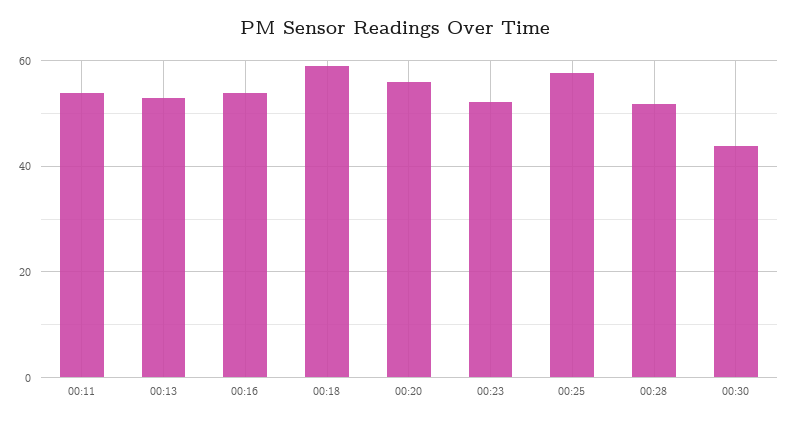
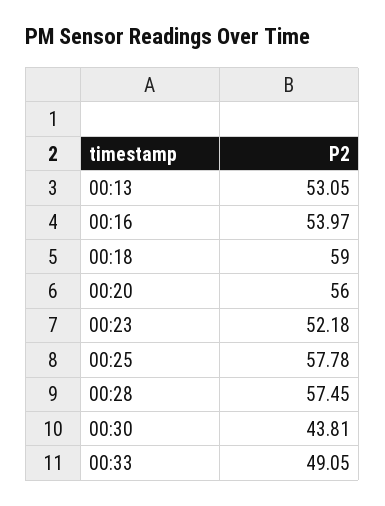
00:11: 54 -> none
00:28: 52 -> 57.45
00:33: none -> 49.05

